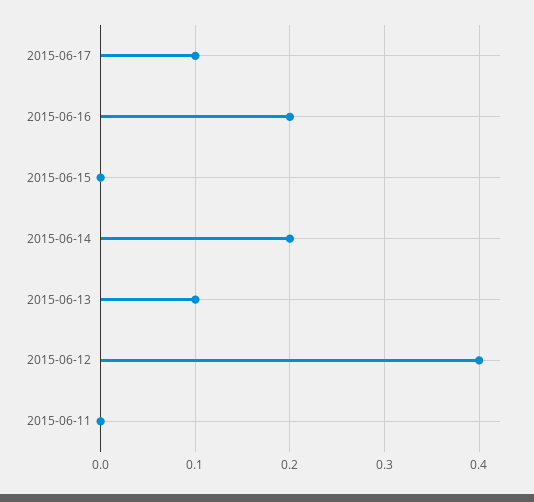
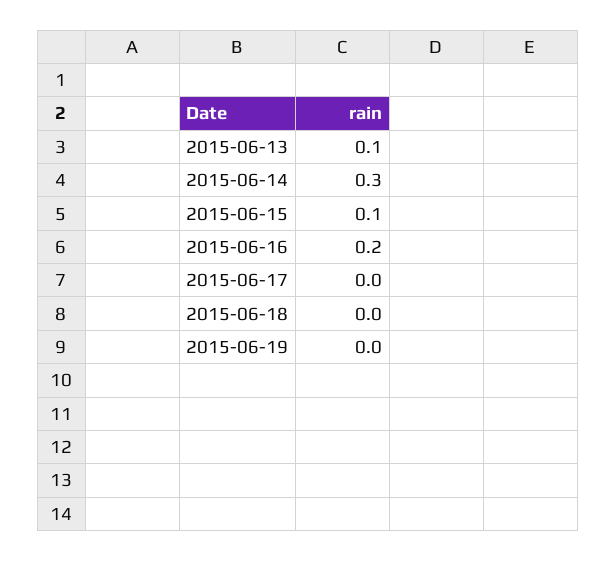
2015-06-17: 0.1 -> 0
2015-06-15: 0 -> 0.1
2015-06-14: 0.2 -> 0.3
2015-06-12: 0.4 -> none
2015-06-11: 0 -> none
2015-06-18: none -> 0
2015-06-19: none -> 0

